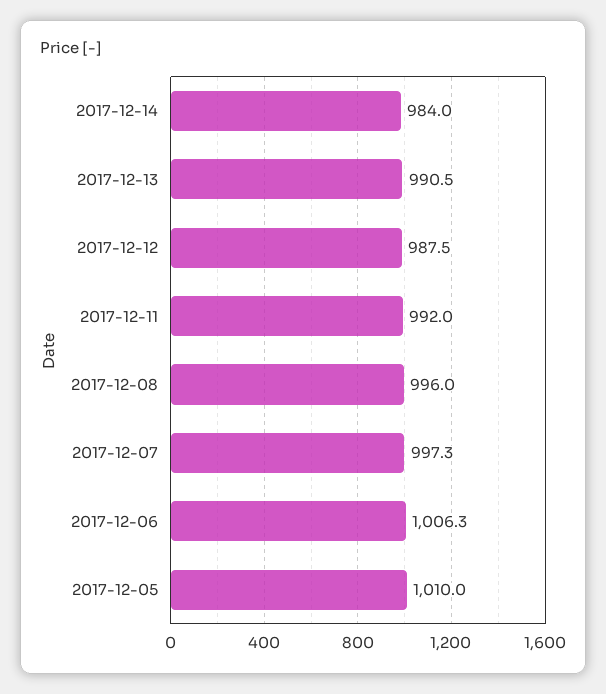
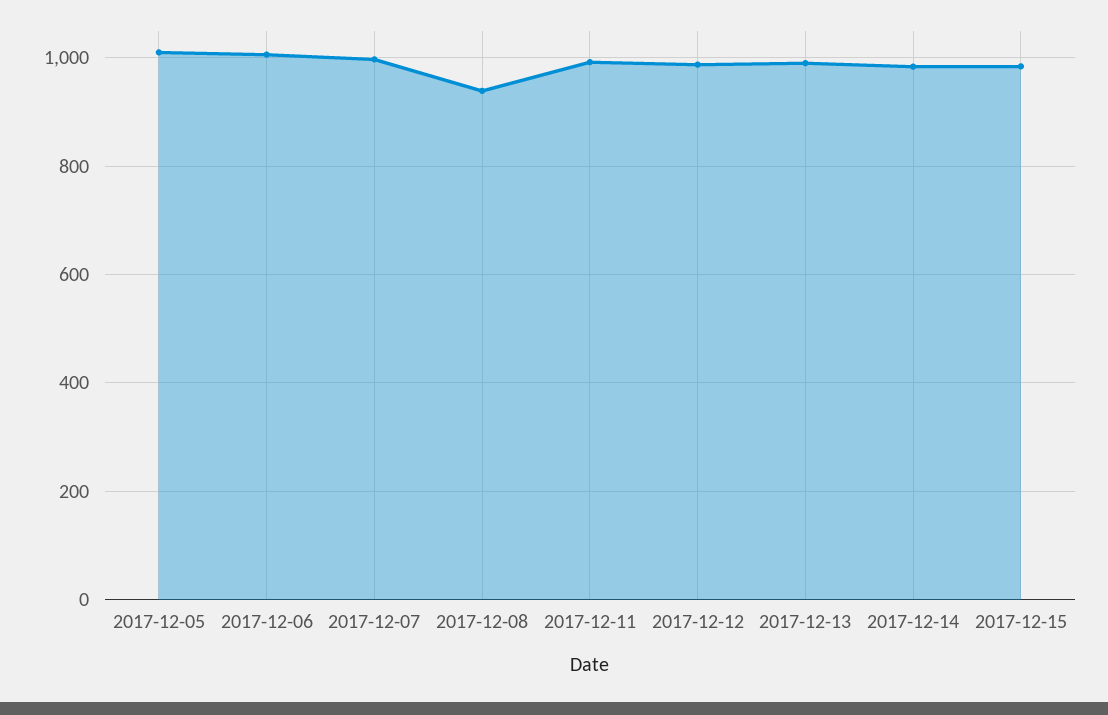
2017-12-08: 996 -> 940
2017-12-15: none -> 980

